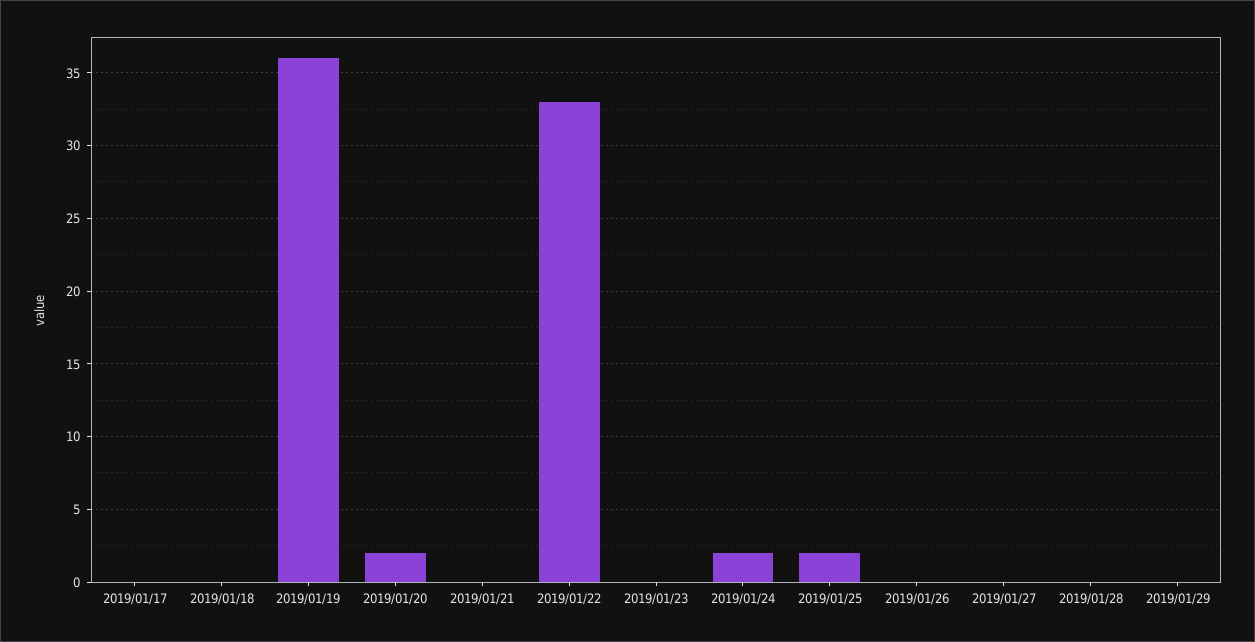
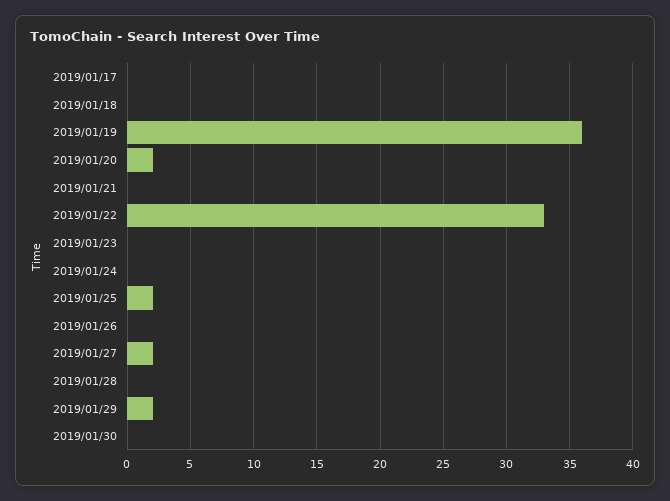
2019/01/24: 2 -> 0
2019/01/27: 0 -> 2
2019/01/29: 0 -> 2
2019/01/30: none -> 0

